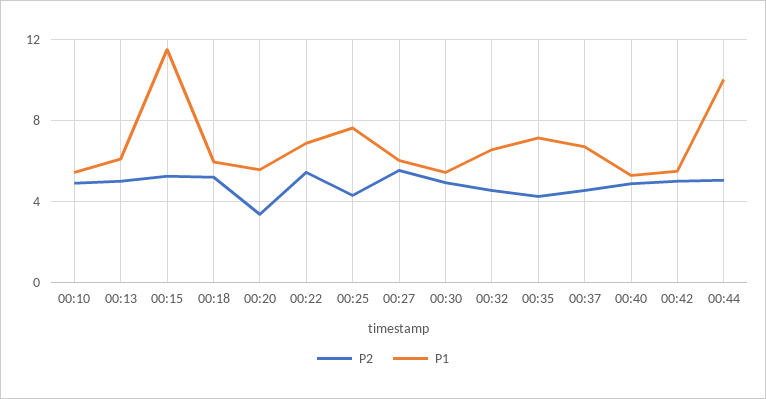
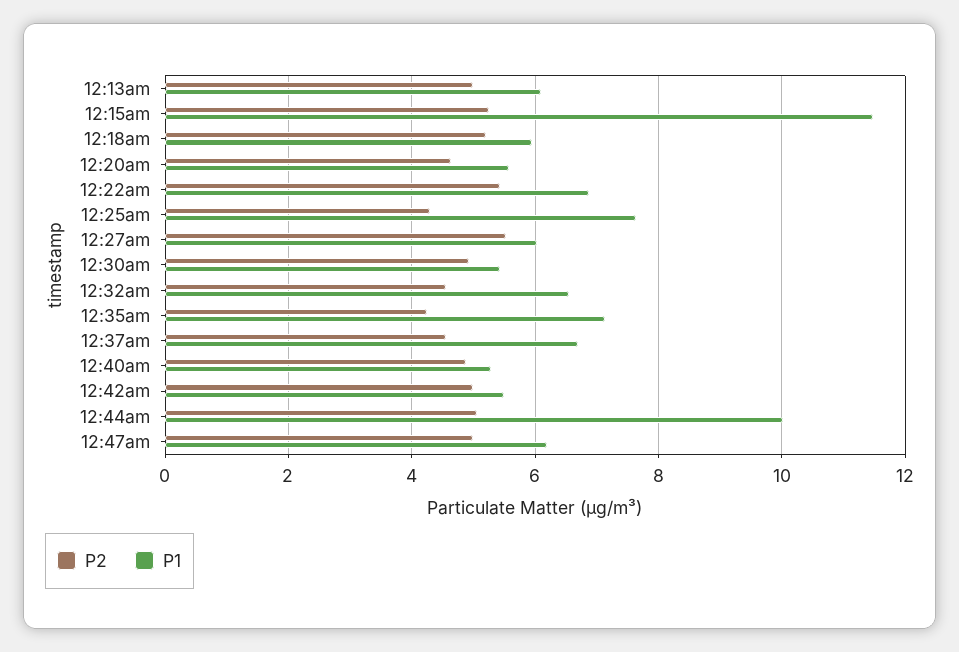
P2, 00:10: 5 -> none
P1, 00:10: 5.5 -> none
P2, 00:20: 3.5 -> 4.6
P2, 12:47am: none -> 5
P1, 12:47am: none -> 6.2

